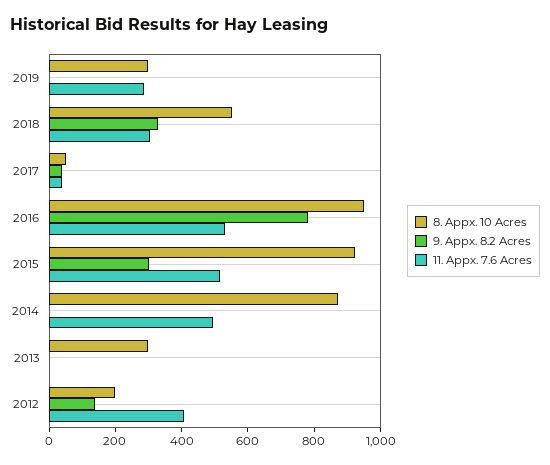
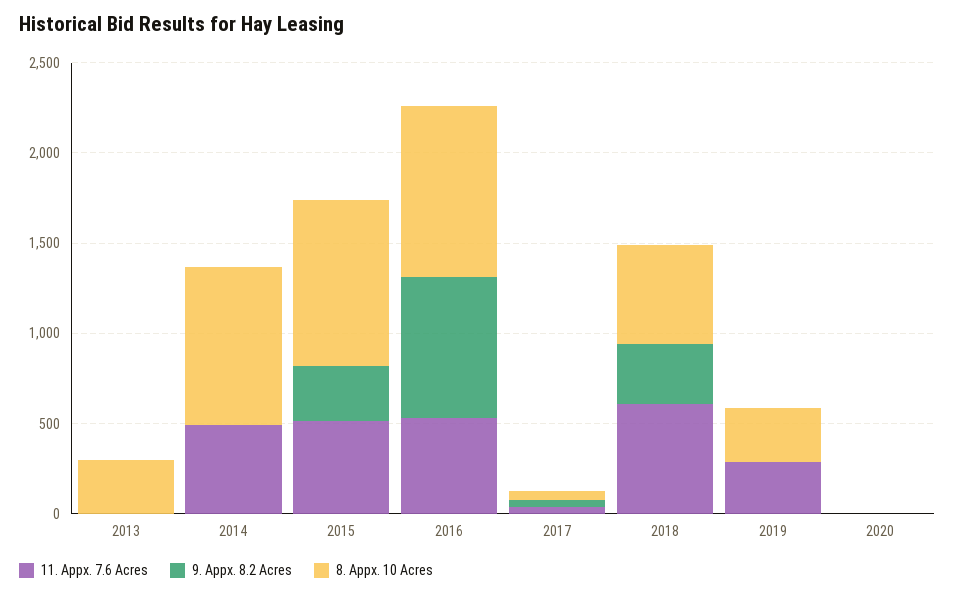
11. Appx. 7.6 Acres, 2018: 300 -> 600
8. Appx. 10 Acres, 2012: 200 -> none
9. Appx. 8.2 Acres, 2012: 150 -> none
11. Appx. 7.6 Acres, 2012: 400 -> none
11. Appx. 7.6 Acres, 2020: none -> 0
9. Appx. 8.2 Acres, 2020: none -> 0
8. Appx. 10 Acres, 2020: none -> 0

